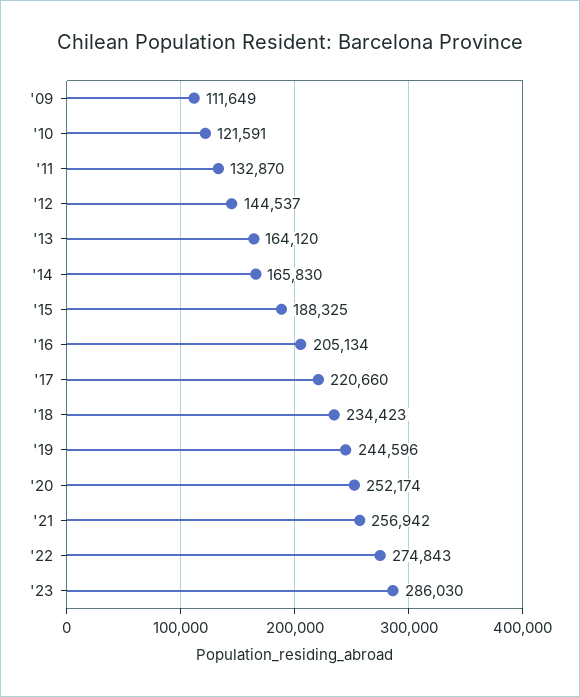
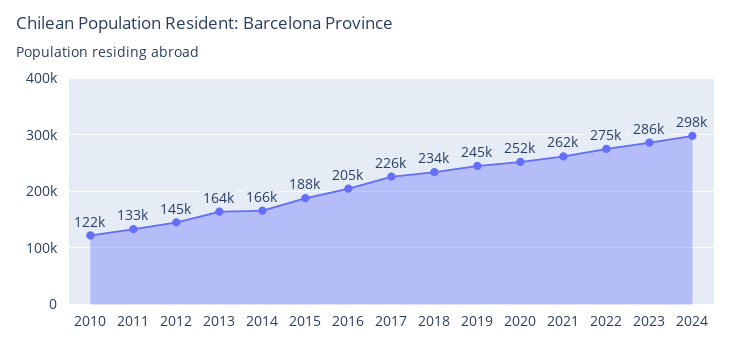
'09: 111649 -> none
'17: 220660 -> 226000
'21: 256942 -> 262000
2024: none -> 298000

